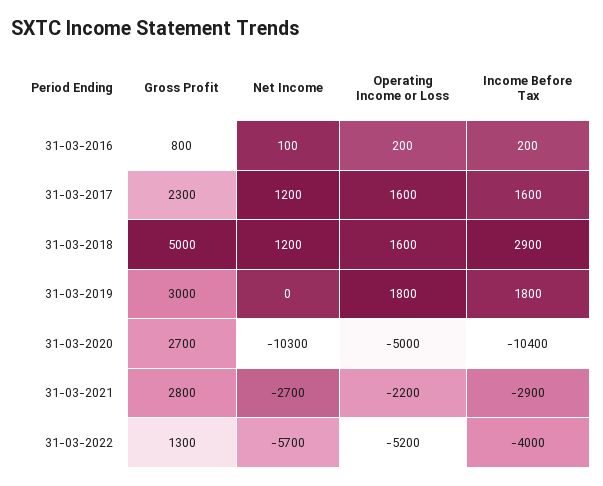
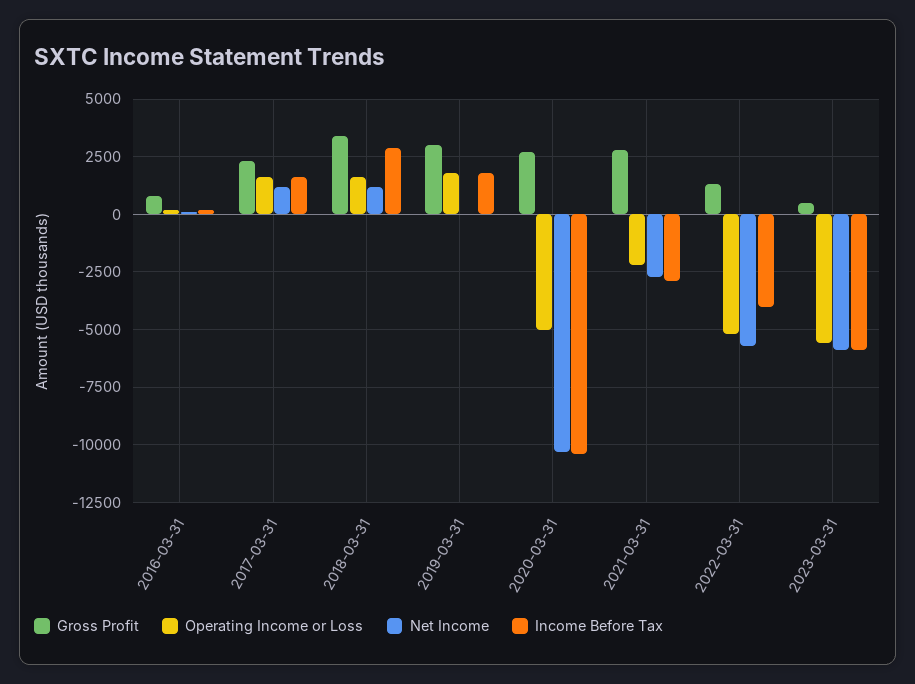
Gross Profit, 31-03-2018: 5000 -> 3500
Gross Profit, 2023-03-31: none -> 500
Operating Income or Loss, 2023-03-31: none -> -5500
Net Income, 2023-03-31: none -> -6000
Income Before Tax, 2023-03-31: none -> -6000

